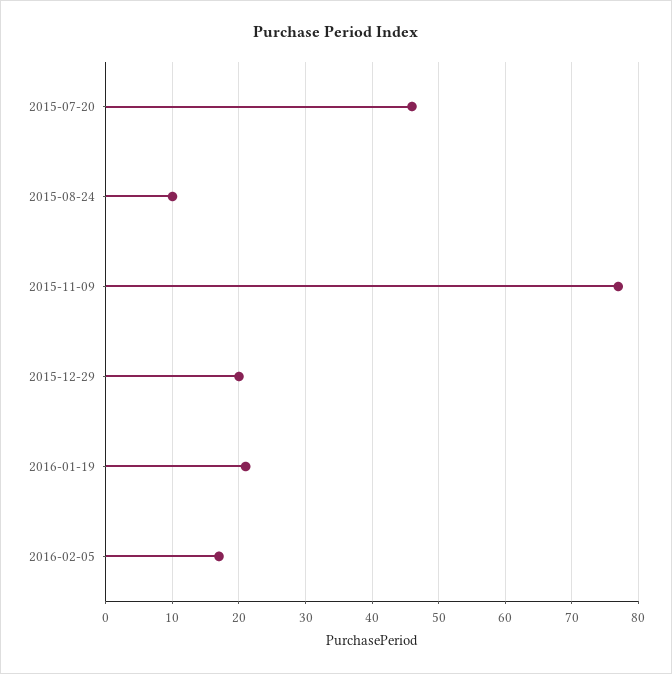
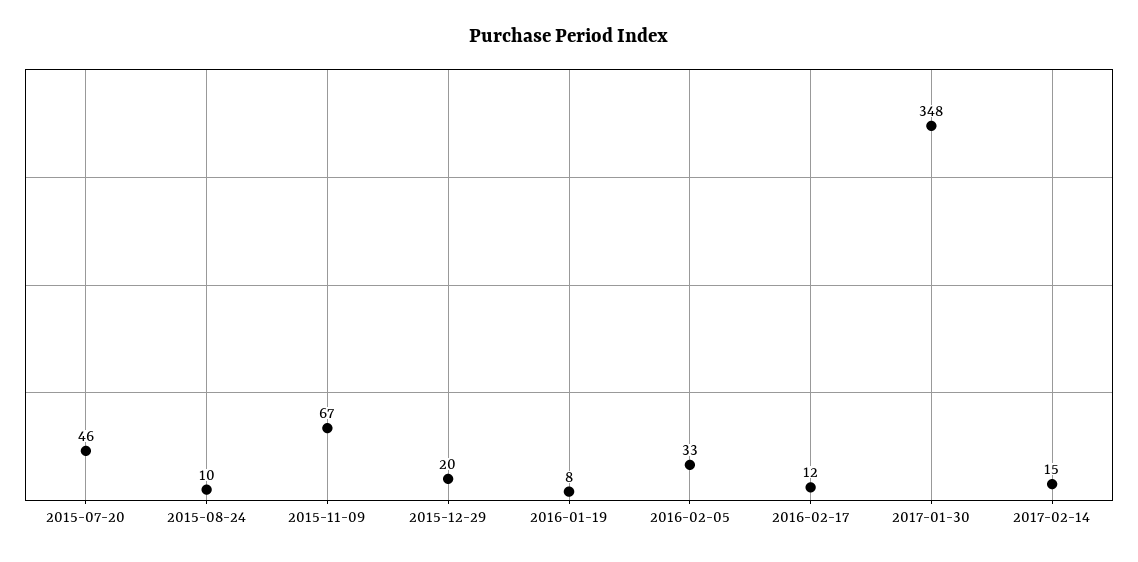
2015-11-09: 77 -> 67
2016-01-19: 21 -> 8
2016-02-05: 17 -> 33
2016-02-17: none -> 12
2017-01-30: none -> 348
2017-02-14: none -> 15

